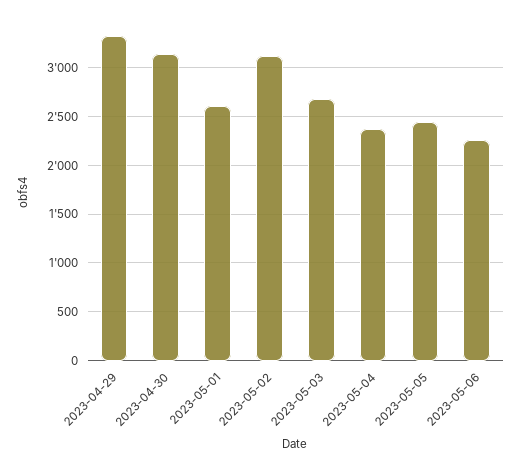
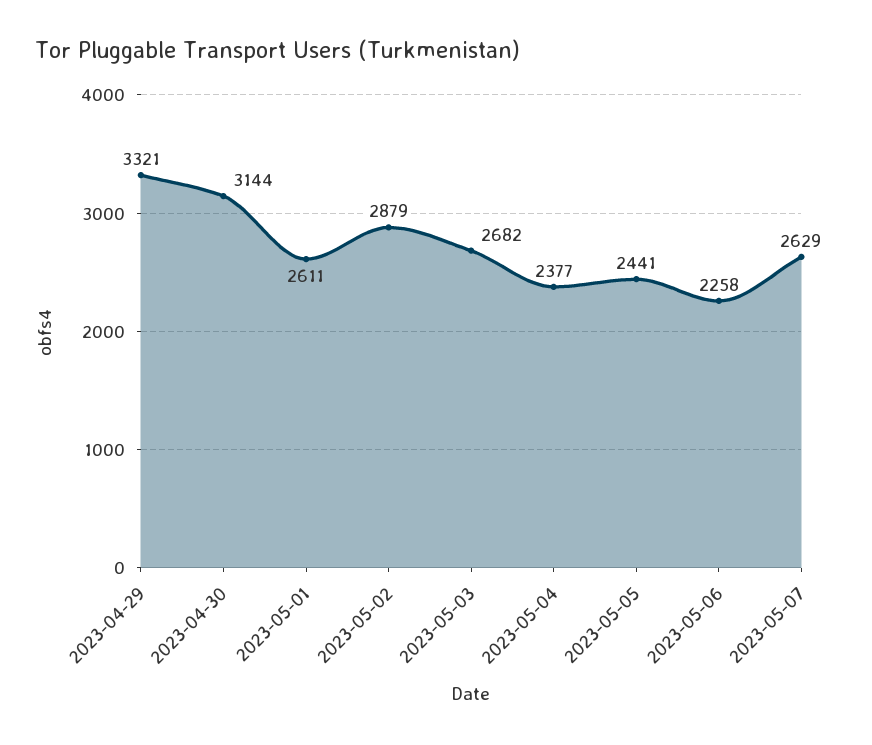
2023-05-02: 3100 -> 2879
2023-05-07: none -> 2629

